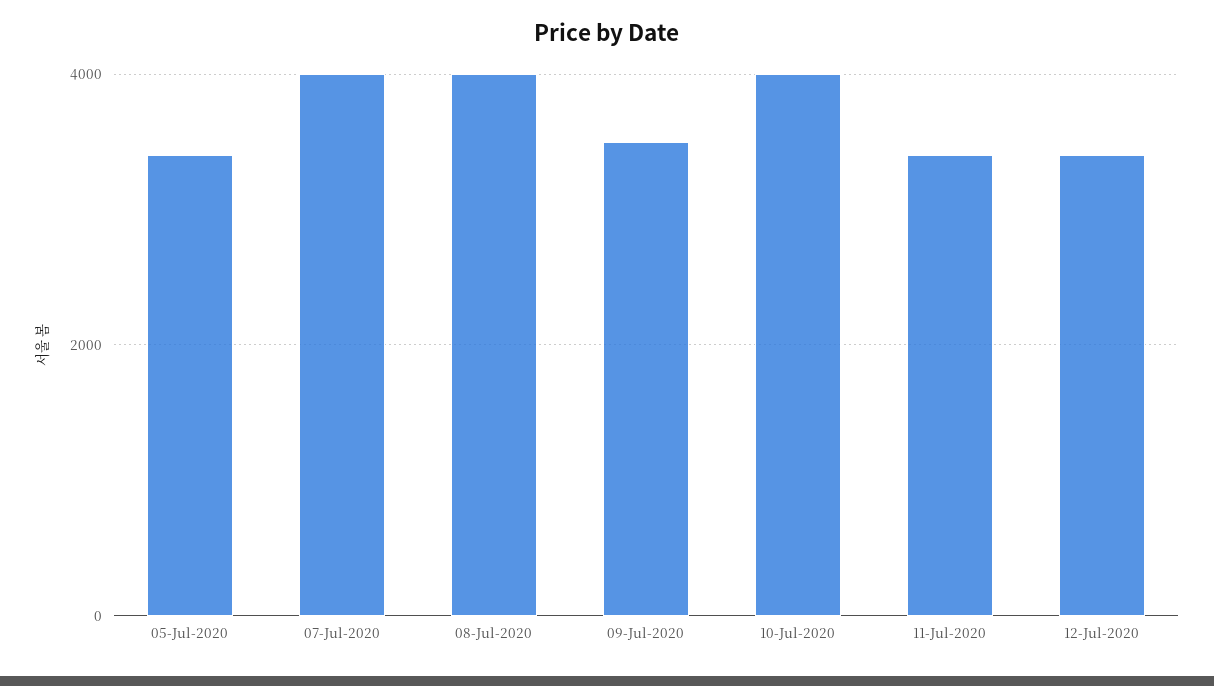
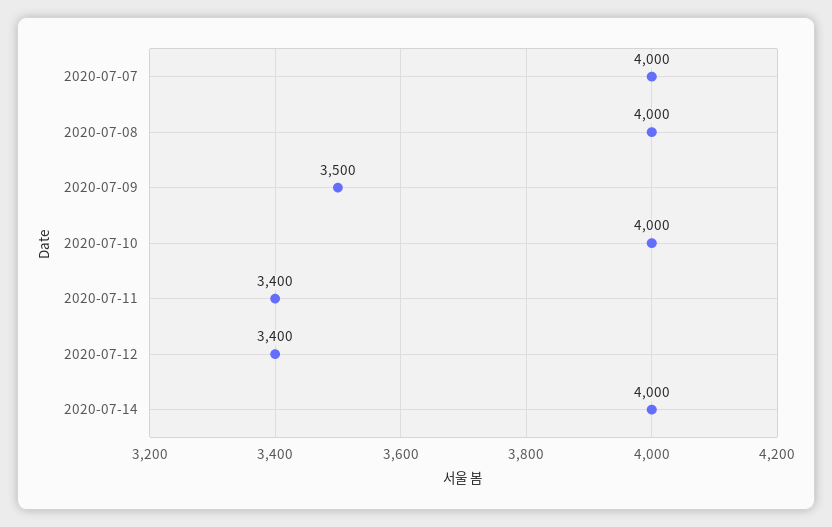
05-Jul-2020: 3400 -> none
2020-07-14: none -> 4000

